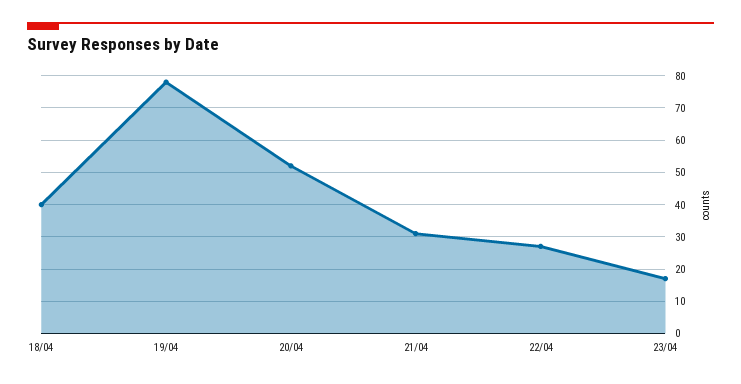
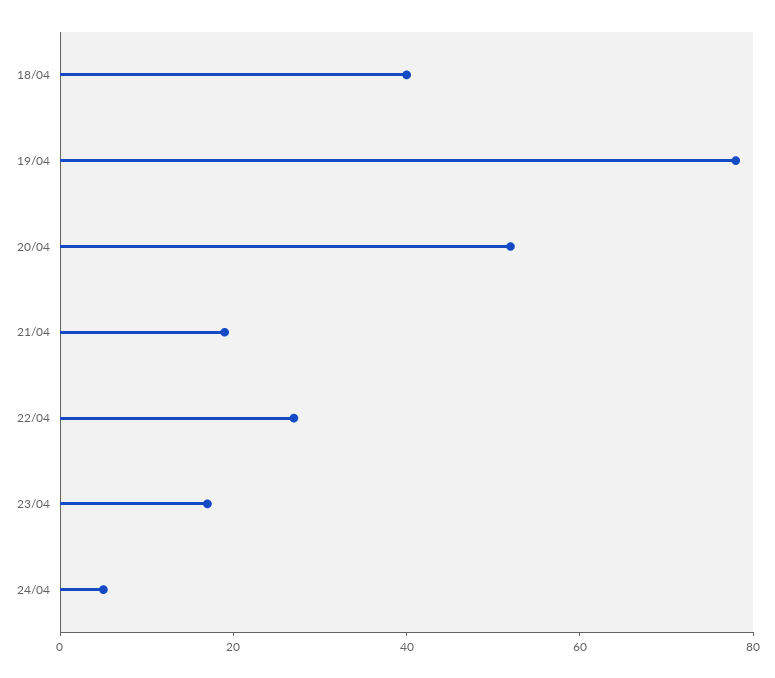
21/04: 30 -> 20
24/04: none -> 5

